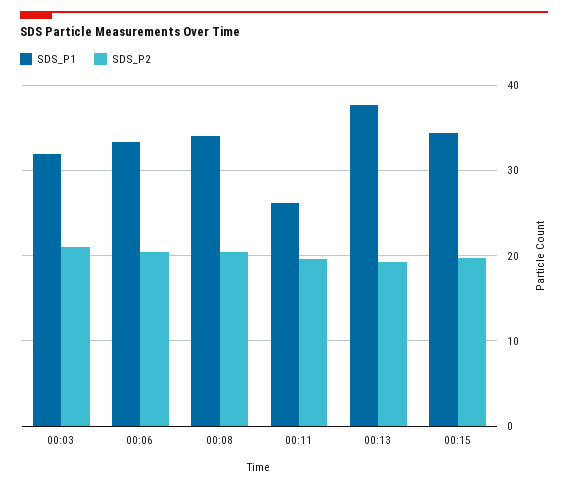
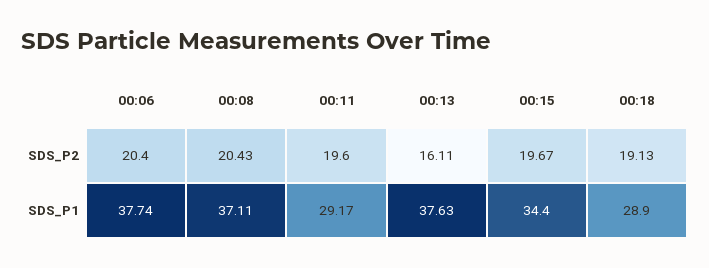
SDS_P1, 00:03: 32 -> none
SDS_P2, 00:03: 21 -> none
SDS_P1, 00:06: 33 -> 37.74
SDS_P1, 00:08: 34 -> 37.11
SDS_P1, 00:11: 26 -> 29.17
SDS_P2, 00:13: 19 -> 16.11
SDS_P2, 00:18: none -> 19.13
SDS_P1, 00:18: none -> 28.9

